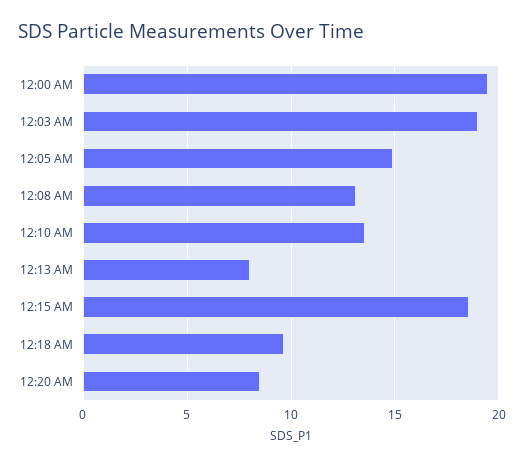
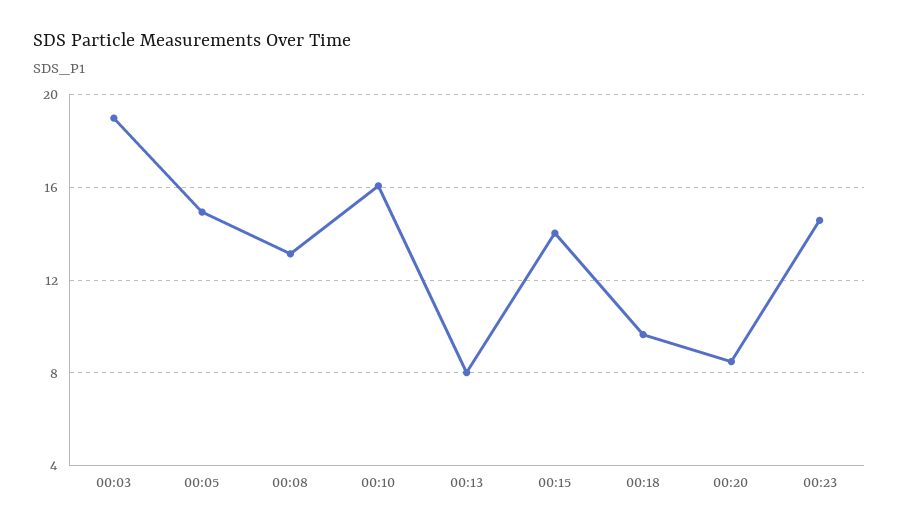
12:00 AM: 19.5 -> none
12:10 AM: 13.5 -> 16
12:15 AM: 18.5 -> 14
00:23: none -> 14.5

